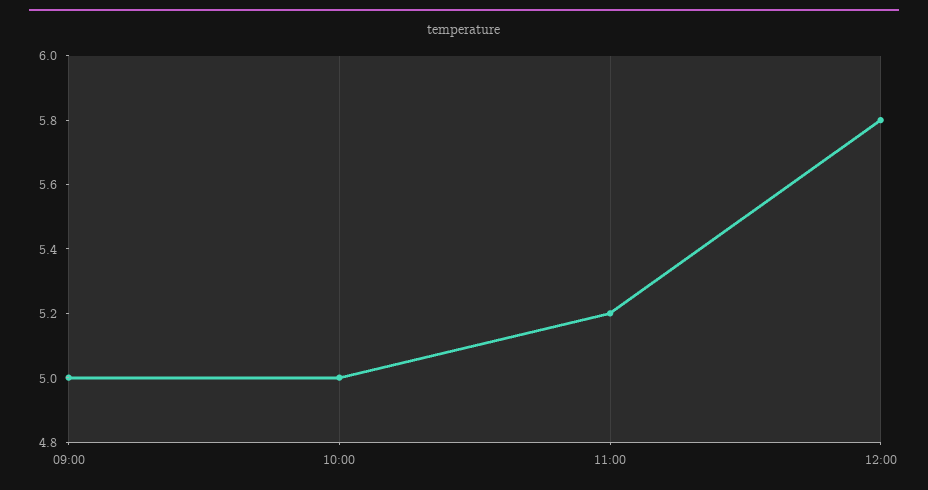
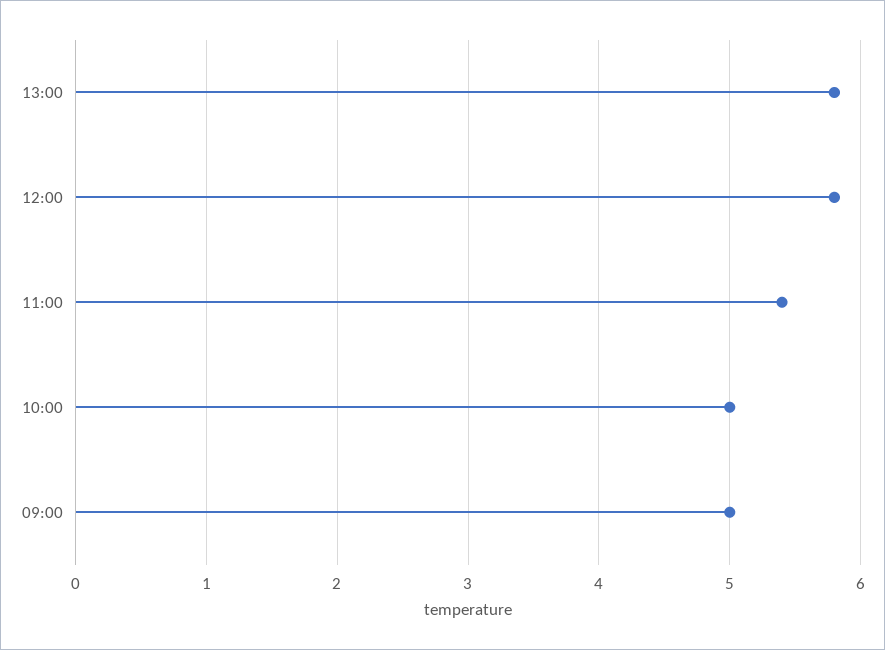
11:00: 5.2 -> 5.4
13:00: none -> 5.8

